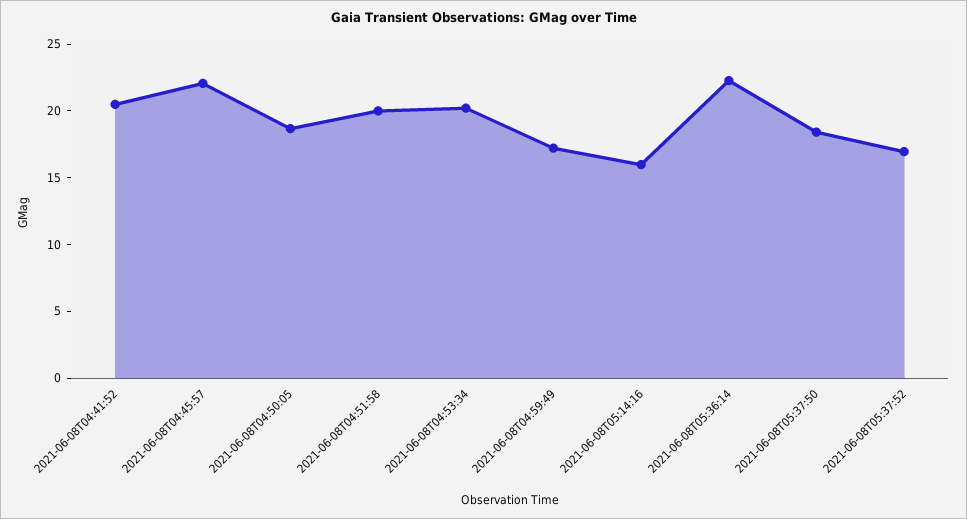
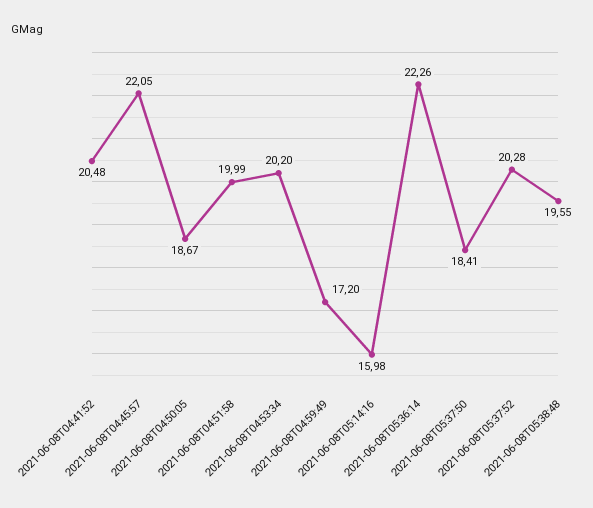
2021-06-08T05:37:52: 17 -> 20.28
2021-06-08T05:38:48: none -> 19.55

